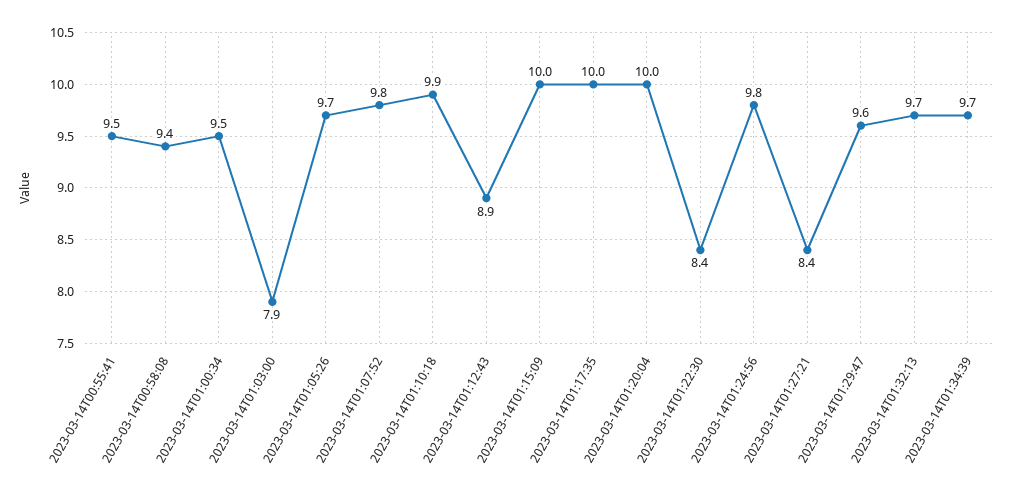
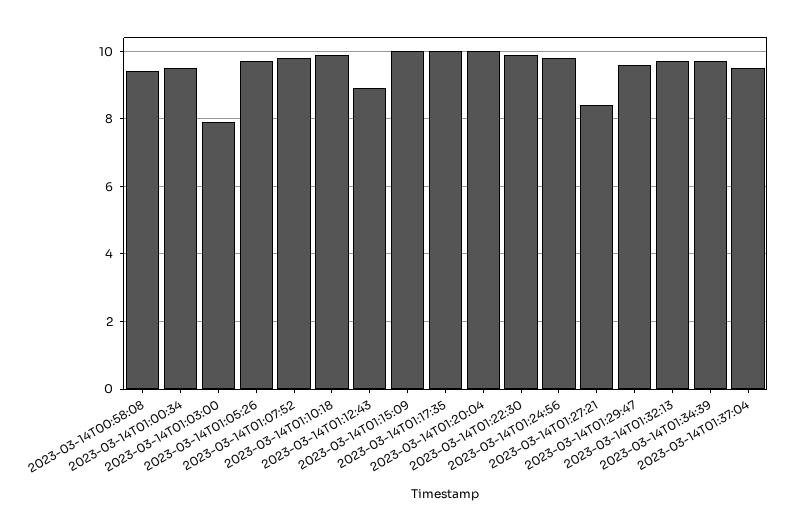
2023-03-14T00:55:41: 9.5 -> none
2023-03-14T01:22:30: 8.4 -> 10
2023-03-14T01:37:04: none -> 9.5

